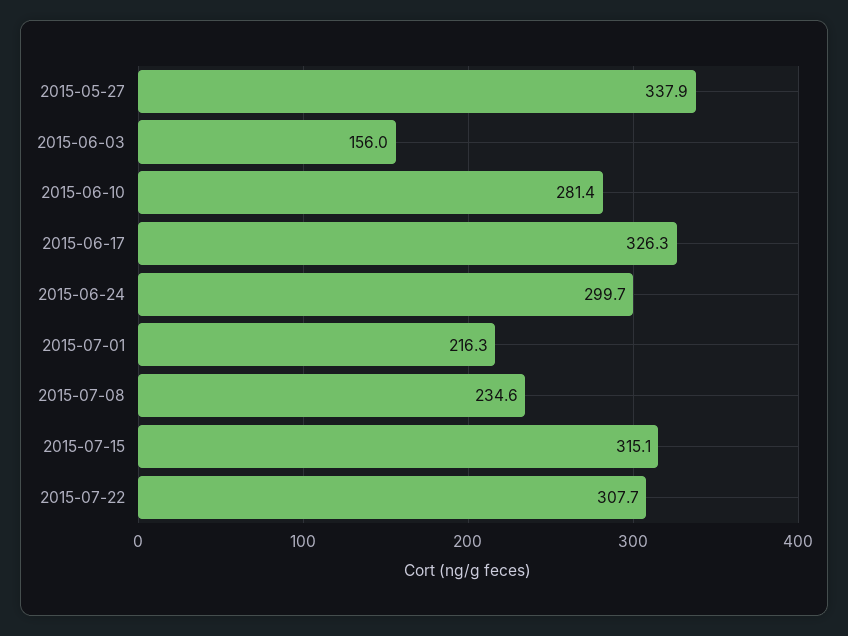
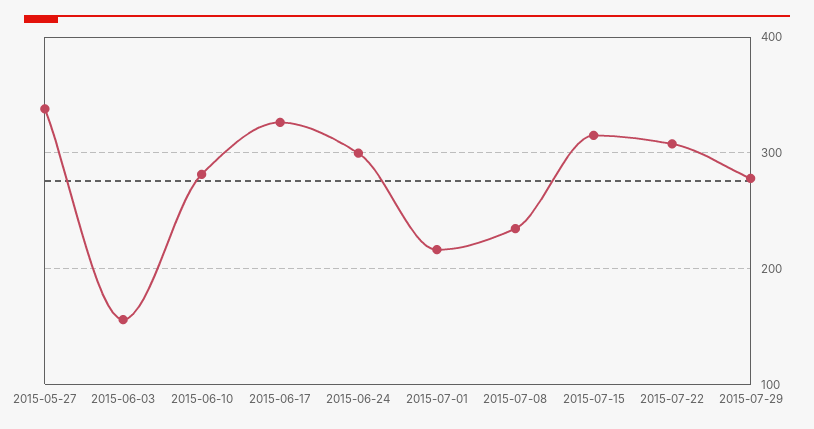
2015-07-29: none -> 280

